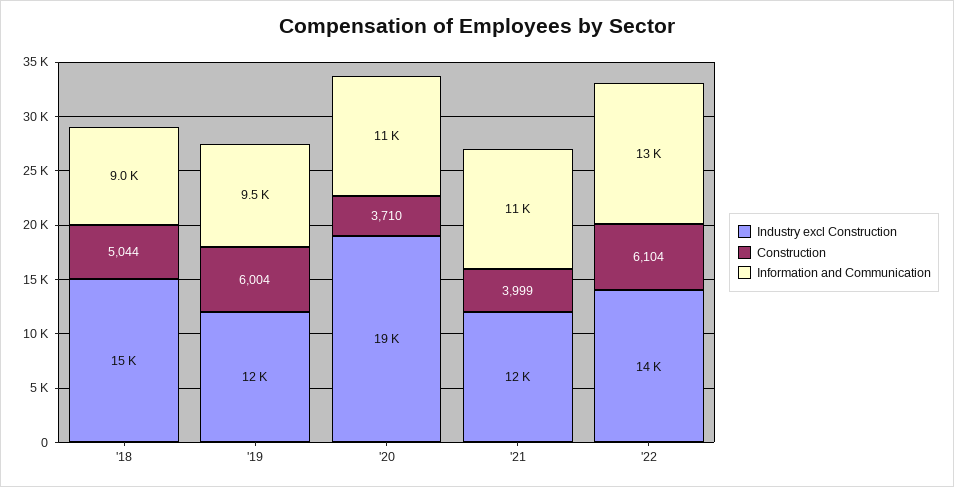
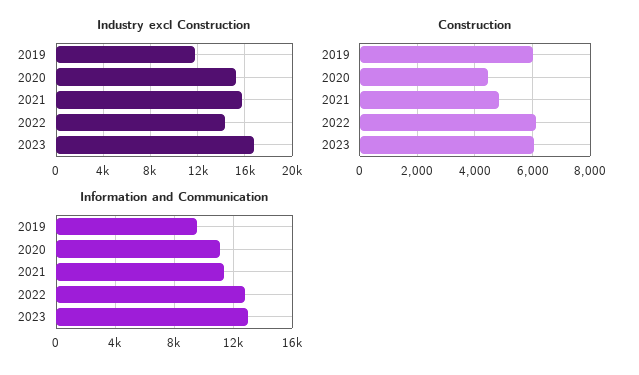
Industry excl Construction, '18: 15000 -> none
Construction, '18: 5044 -> none
Information and Communication, '18: 9000 -> none
Industry excl Construction, '20: 19000 -> 15000
Construction, '20: 3710 -> 4500
Industry excl Construction, '21: 12000 -> 16000
Construction, '21: 3999 -> 4750
Industry excl Construction, 2023: none -> 17000
Construction, 2023: none -> 6000
Information and Communication, 2023: none -> 13000

